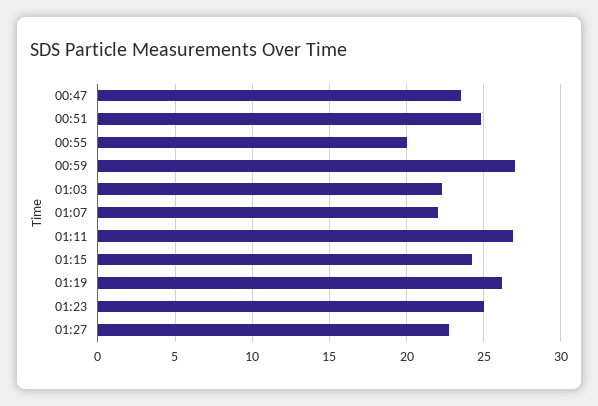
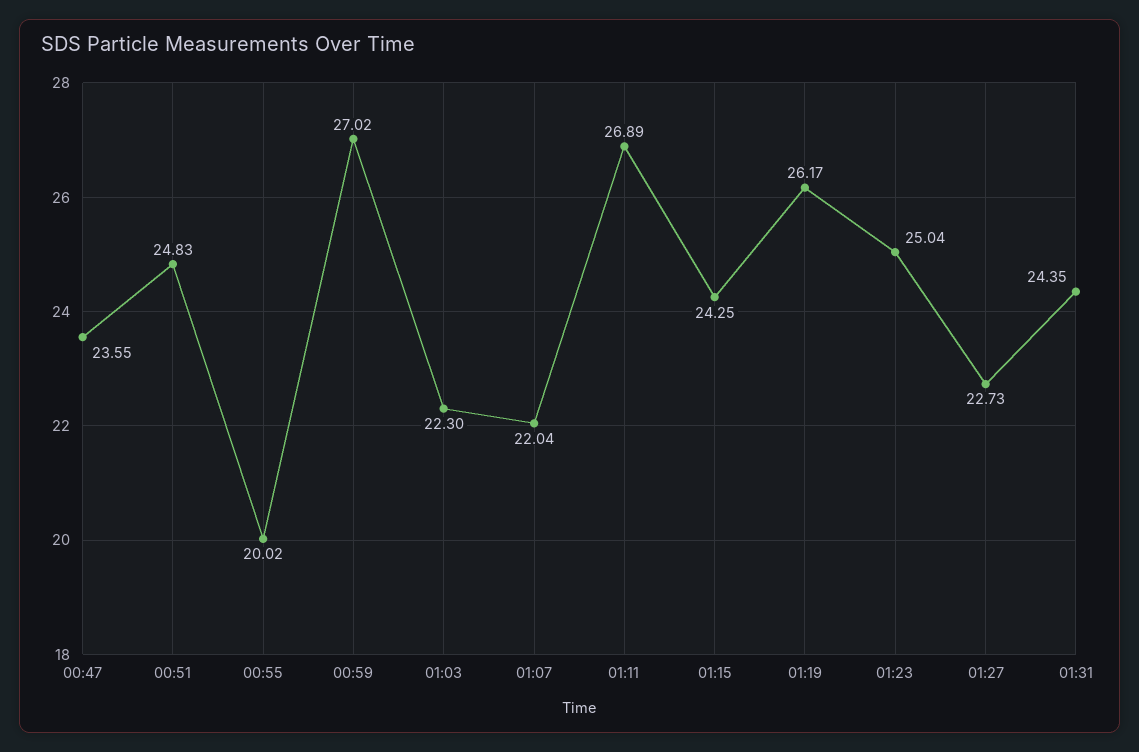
01:31: none -> 24.35

